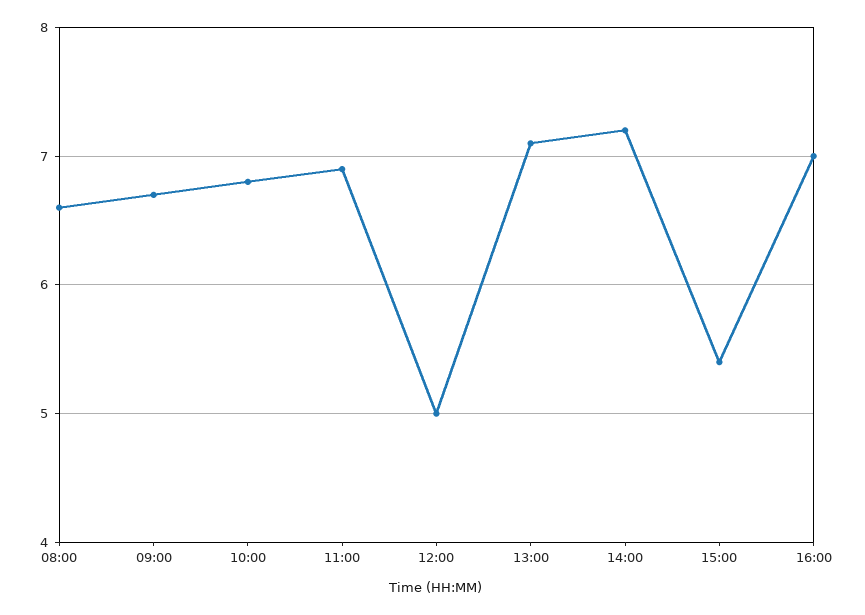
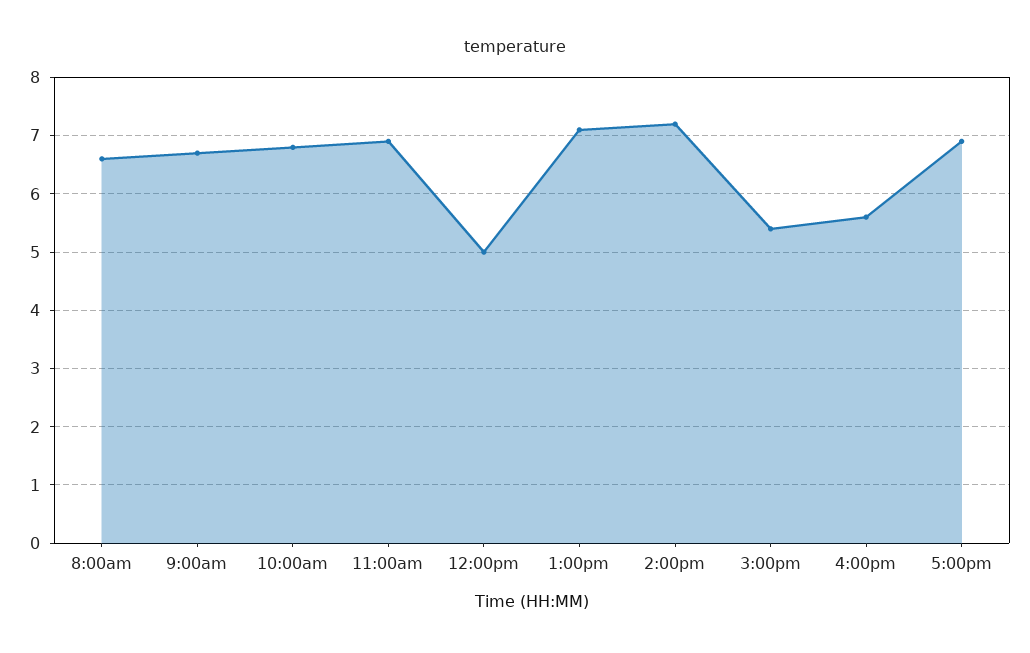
16:00: 7 -> 5.5
5:00pm: none -> 7

